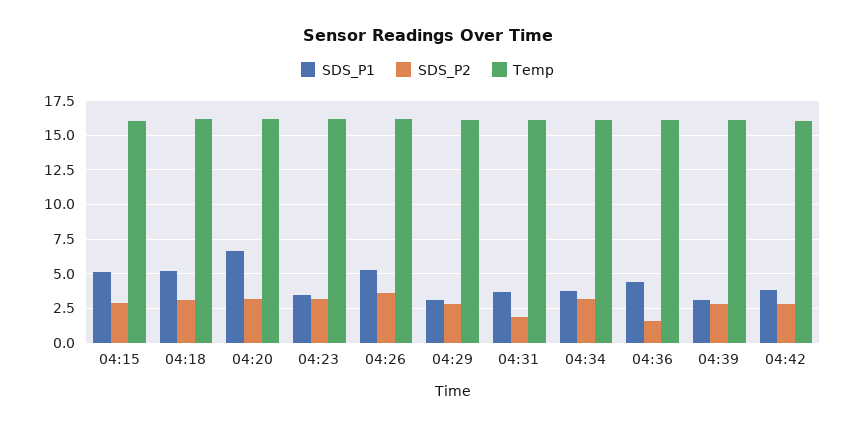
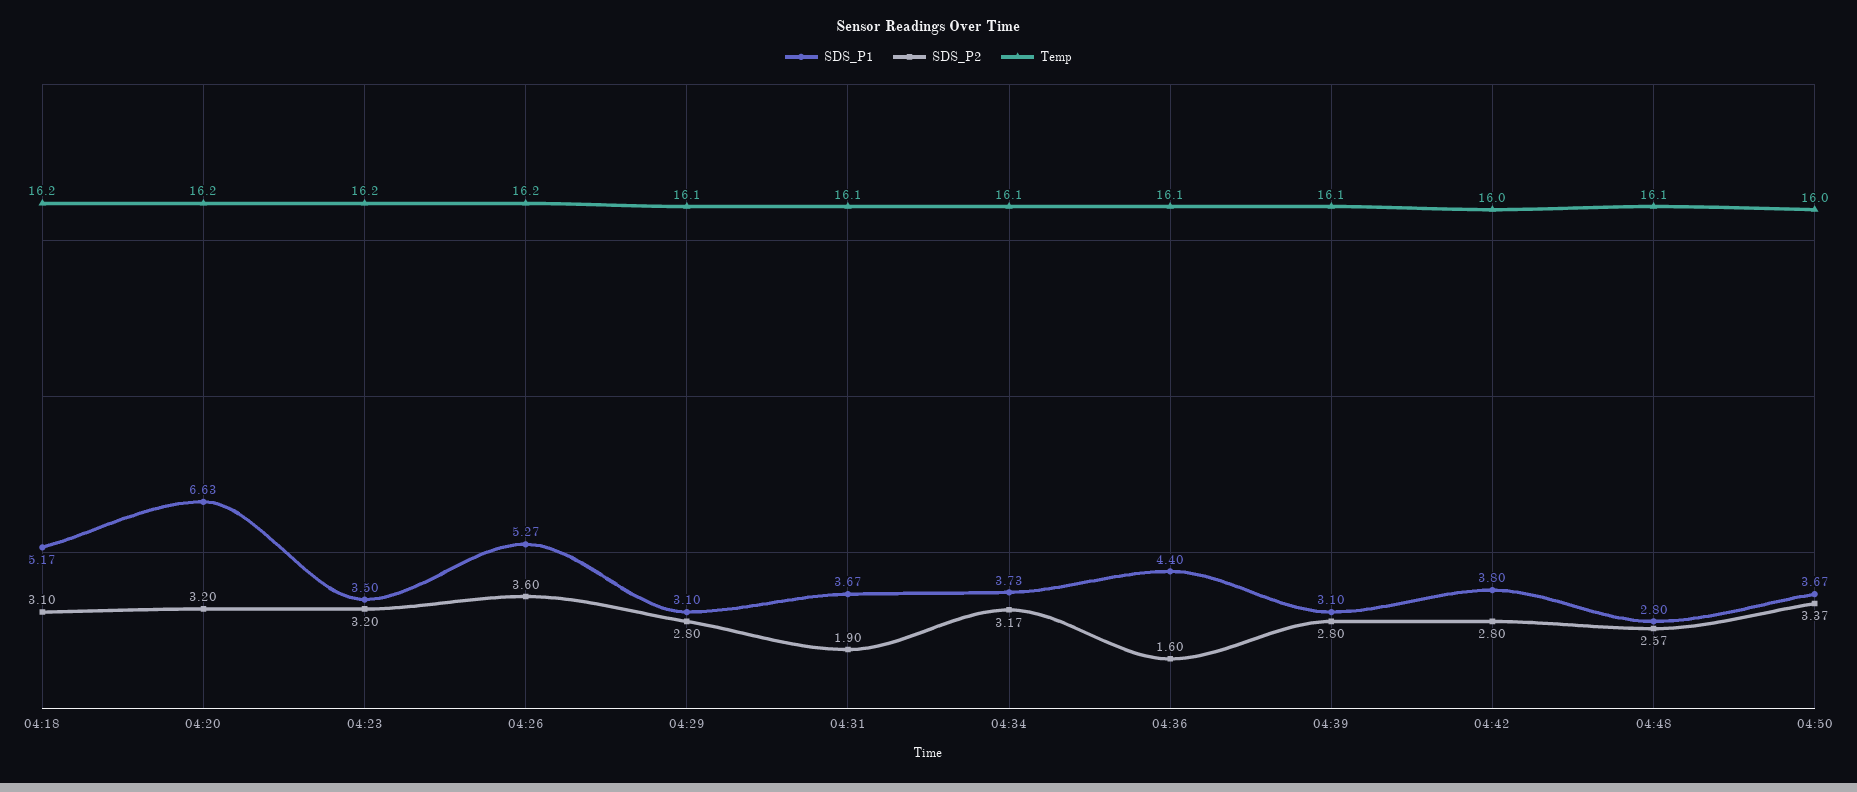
SDS_P1, 04:15: 5 -> none
SDS_P2, 04:15: 3 -> none
Temp, 04:15: 16 -> none
SDS_P1, 04:48: none -> 2.8
SDS_P2, 04:48: none -> 2.57
Temp, 04:48: none -> 16.1
SDS_P1, 04:50: none -> 3.67
SDS_P2, 04:50: none -> 3.37
Temp, 04:50: none -> 16

